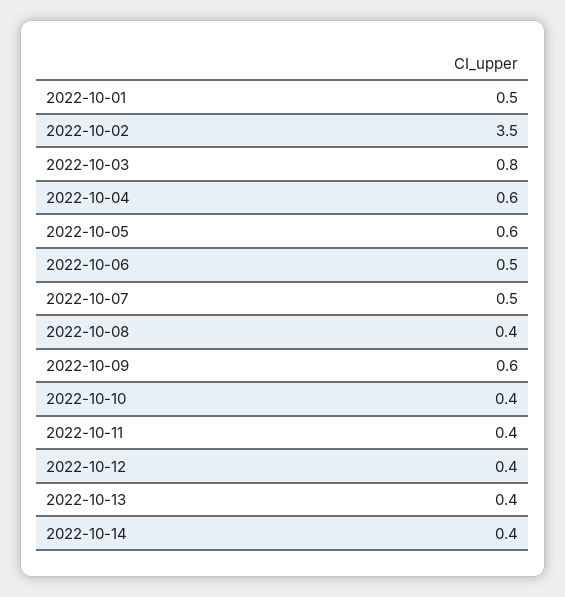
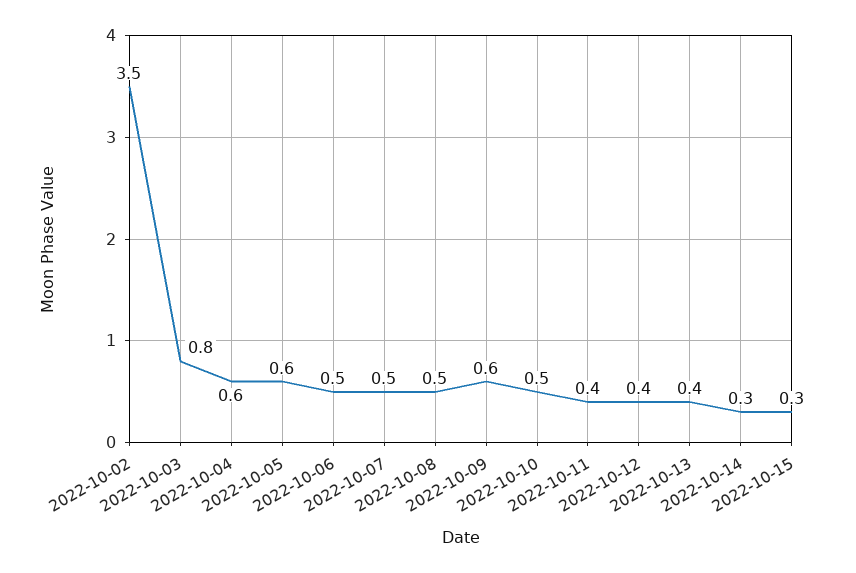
2022-10-01: 0.5 -> none
2022-10-08: 0.4 -> 0.5
2022-10-10: 0.4 -> 0.5
2022-10-14: 0.4 -> 0.3
2022-10-15: none -> 0.3

